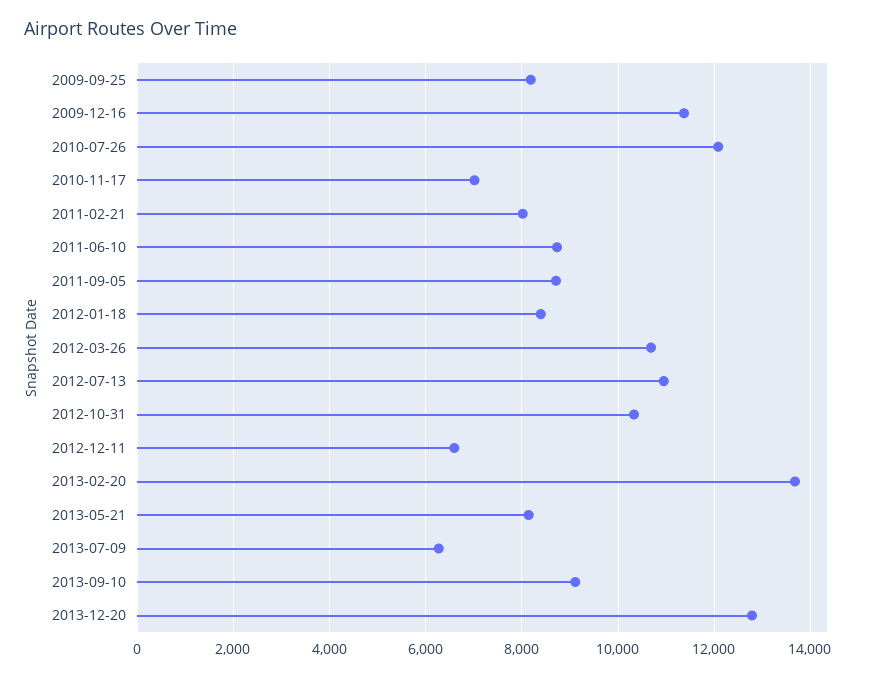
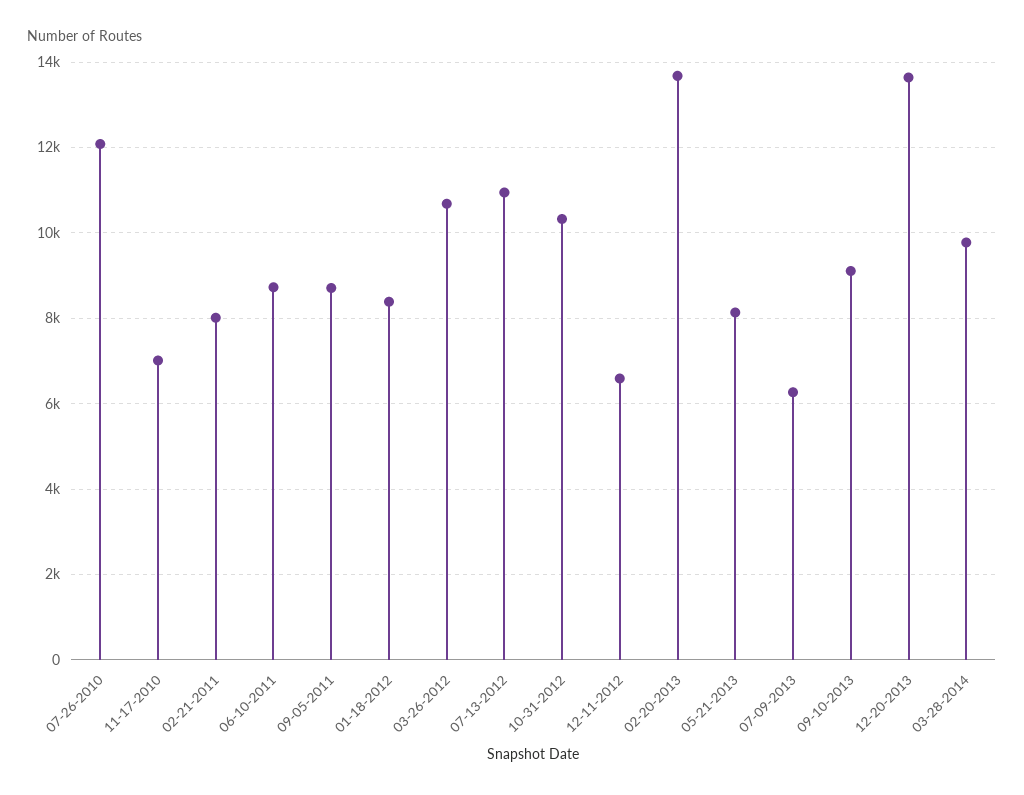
2009-09-25: 8200 -> none
2009-12-16: 11400 -> none
2013-12-20: 12800 -> 13600
03-28-2014: none -> 9800

